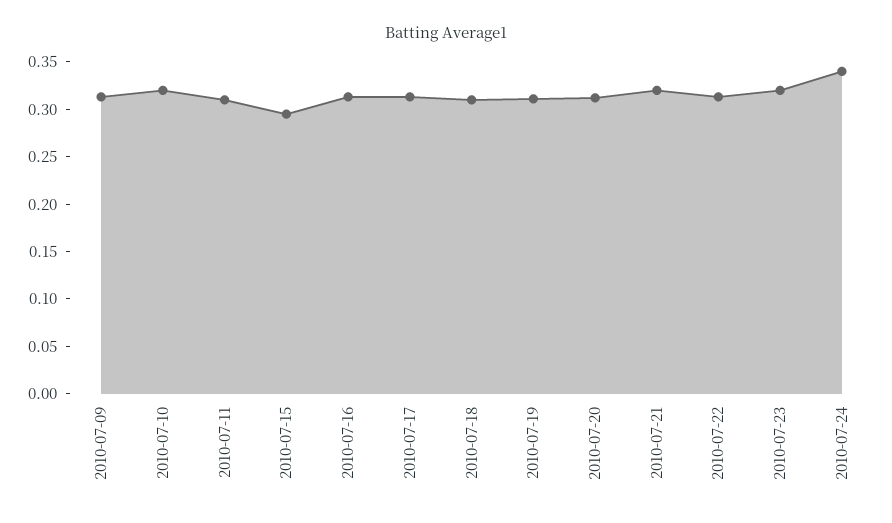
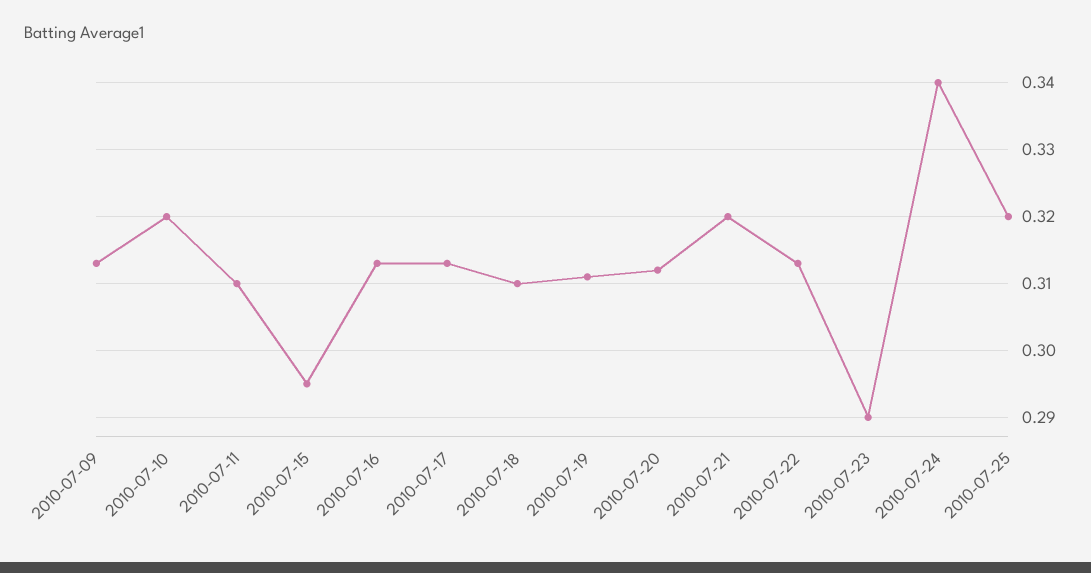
2010-07-23: 0.32 -> 0.29
2010-07-25: none -> 0.32

